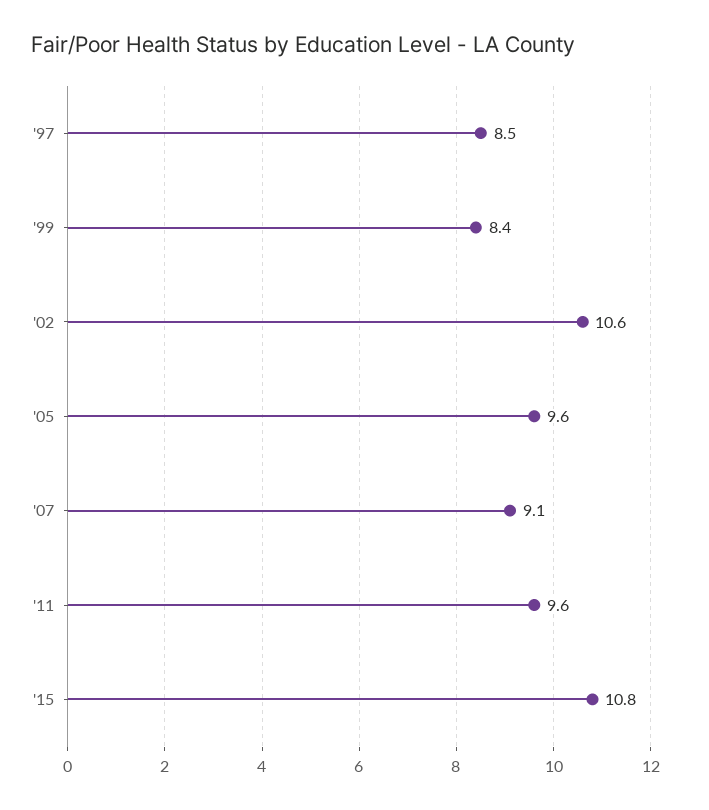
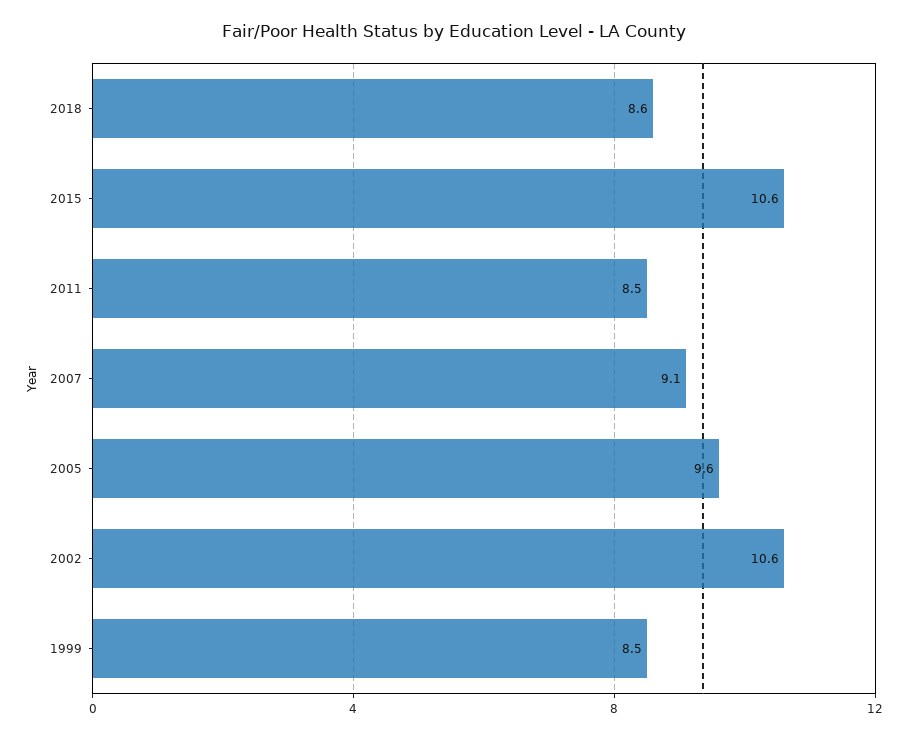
'97: 8.5 -> none
'99: 8.4 -> 8.5
'11: 9.6 -> 8.5
'15: 10.8 -> 10.6
2018: none -> 8.6

